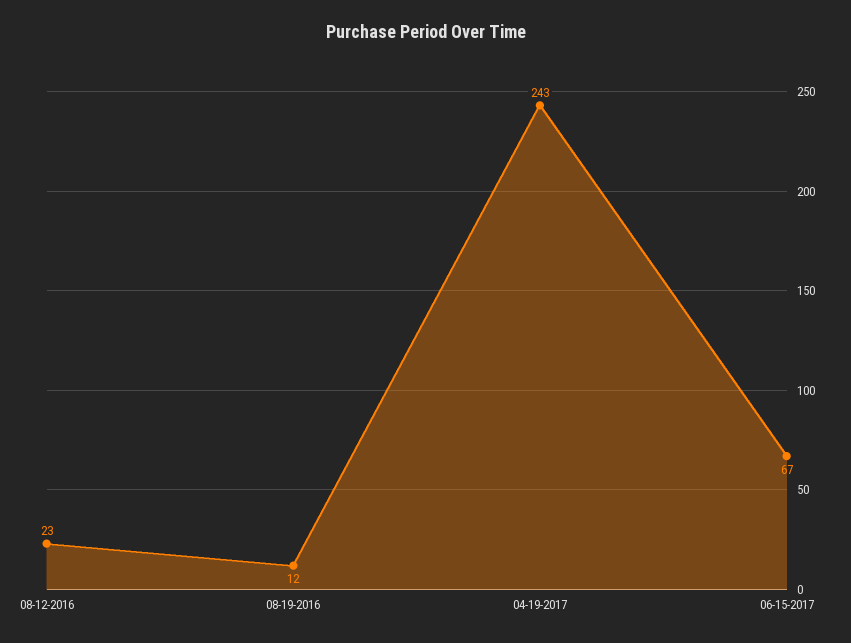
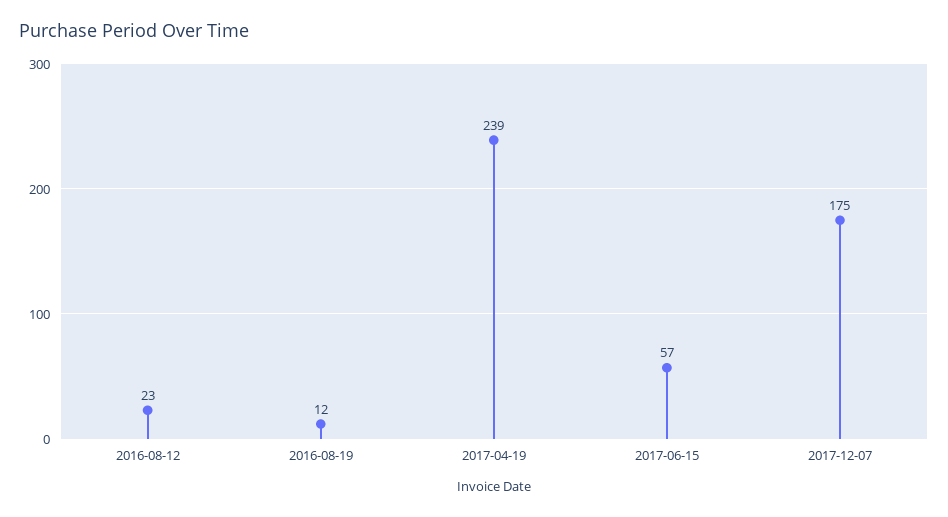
04-19-2017: 243 -> 239
06-15-2017: 67 -> 57
2017-12-07: none -> 175

